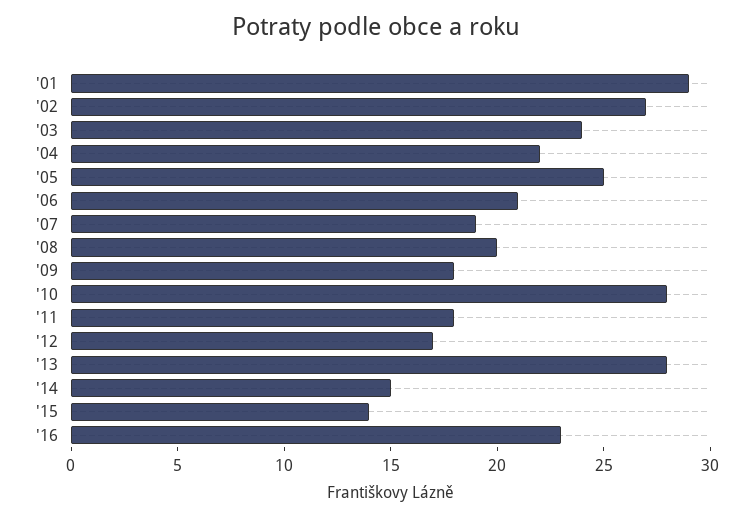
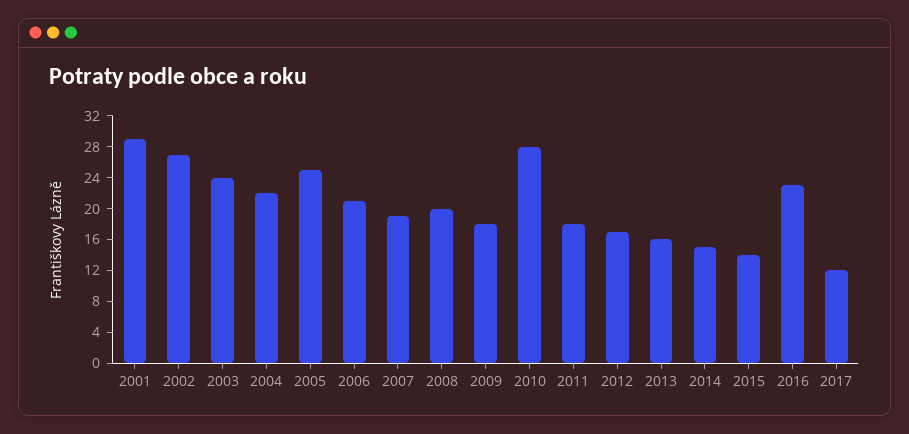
'13: 28 -> 16
2017: none -> 12

